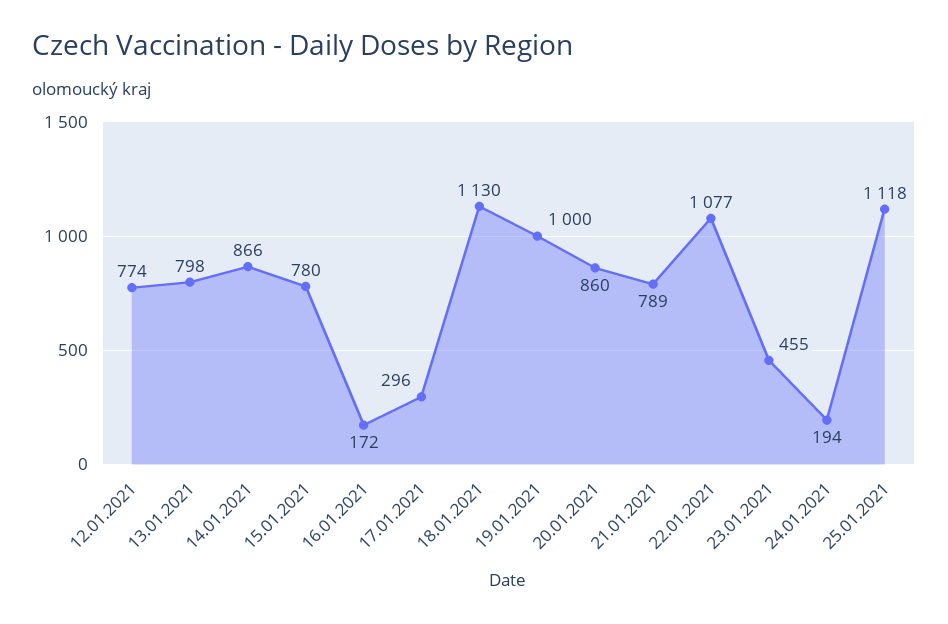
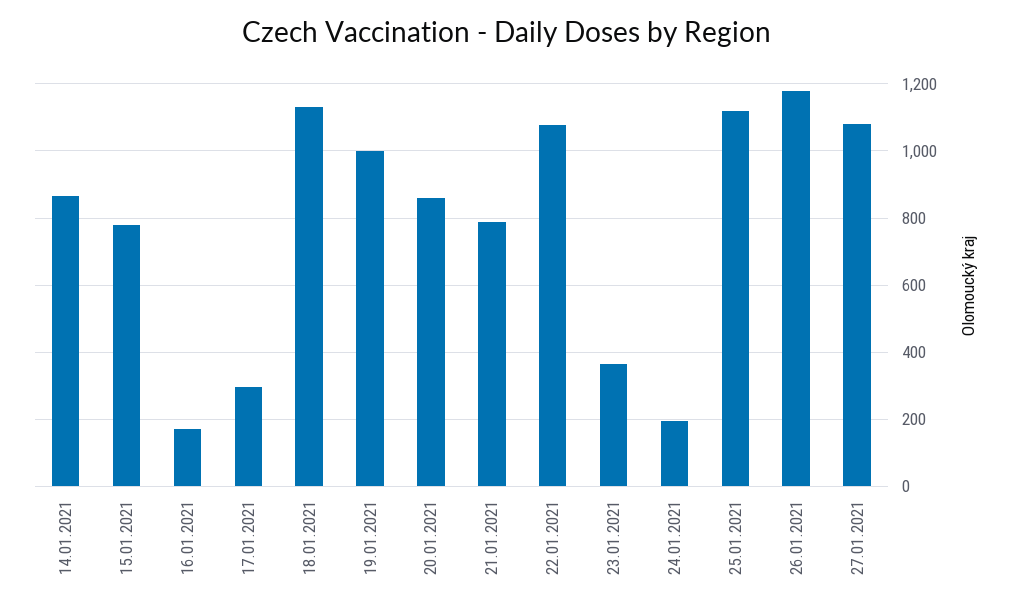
12.01.2021: 774 -> none
13.01.2021: 798 -> none
23.01.2021: 455 -> 360
26.01.2021: none -> 1180
27.01.2021: none -> 1080

